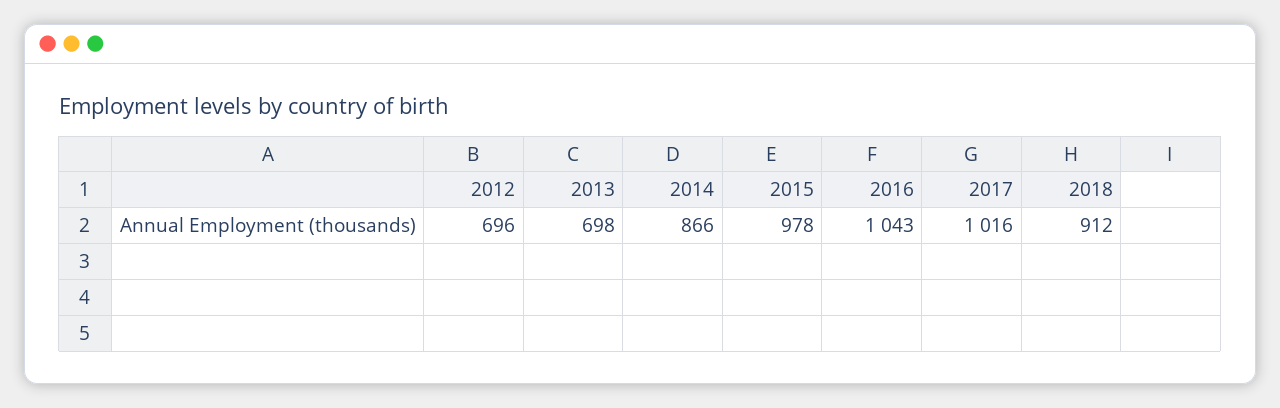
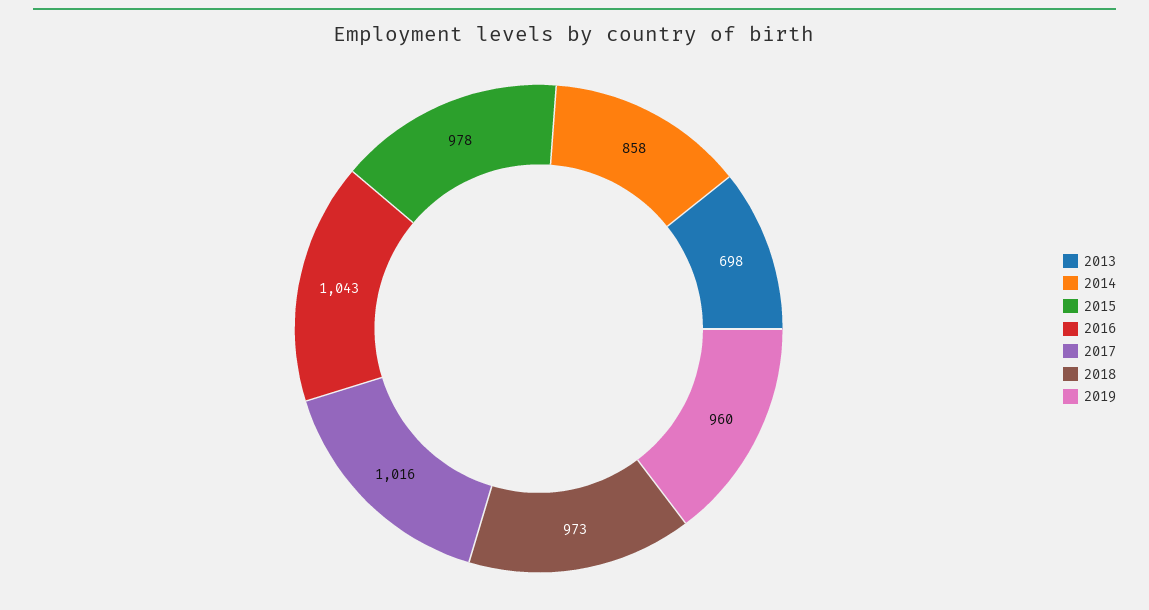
2012: 696 -> none
2014: 866 -> 858
2018: 912 -> 973
2019: none -> 960

